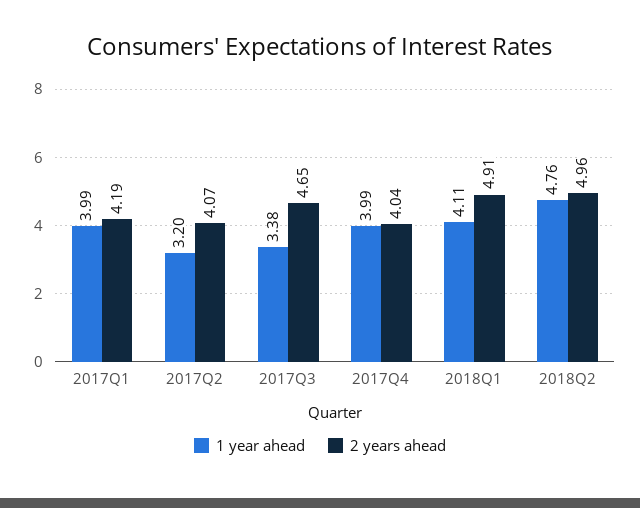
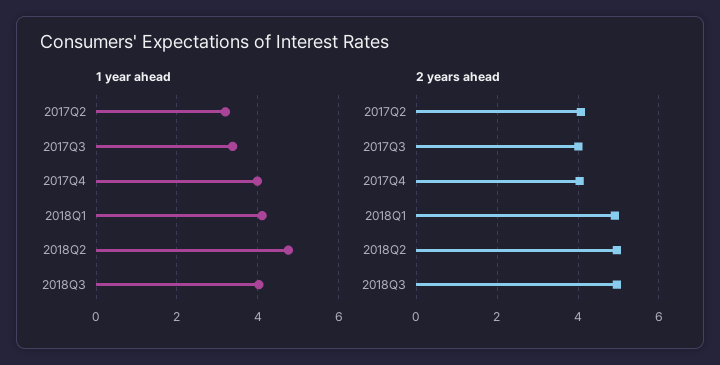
1 year ahead, 2017Q1: 3.99 -> none
2 years ahead, 2017Q1: 4.19 -> none
2 years ahead, 2017Q3: 4.65 -> 4
1 year ahead, 2018Q3: none -> 4
2 years ahead, 2018Q3: none -> 5

